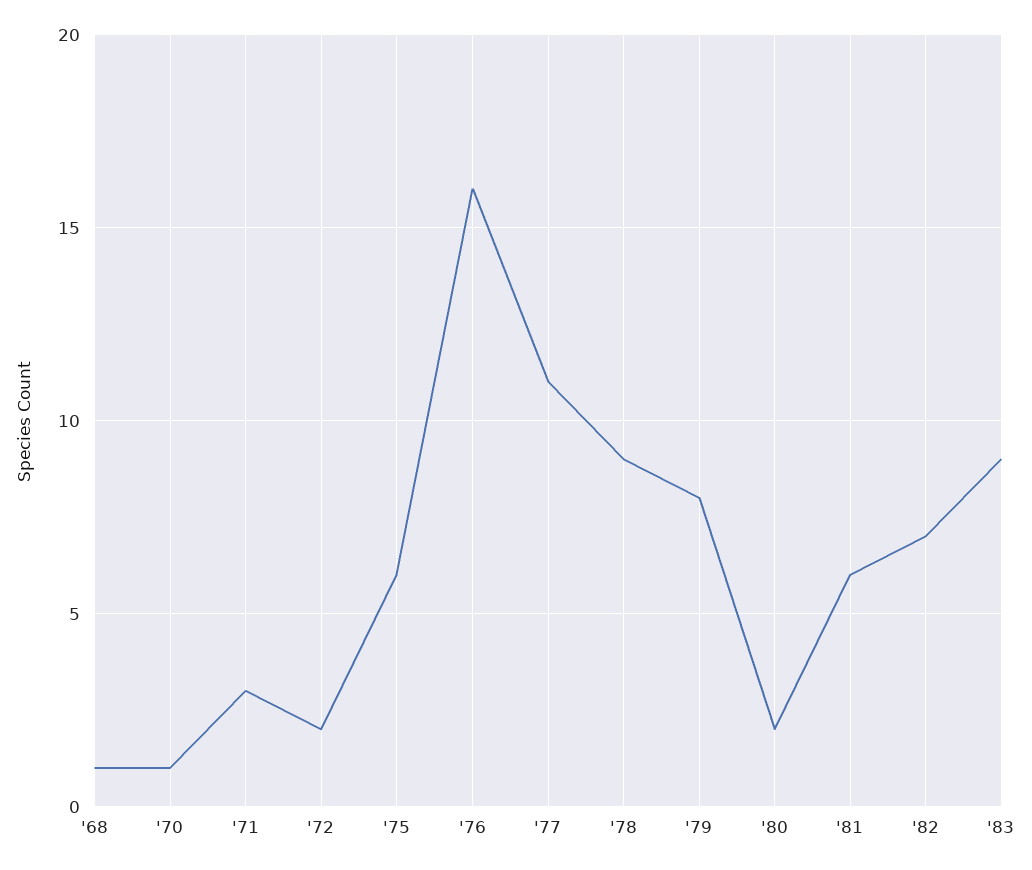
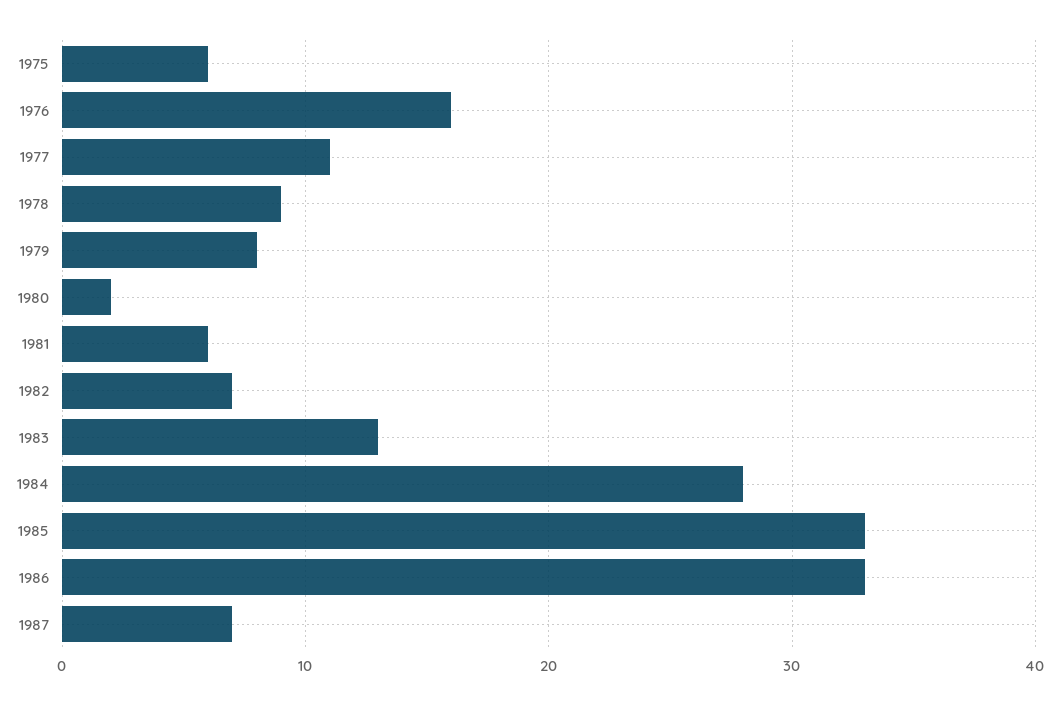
'68: 1 -> none
'70: 1 -> none
'71: 3 -> none
'72: 2 -> none
'83: 9 -> 13
1984: none -> 28
1985: none -> 33
1986: none -> 33
1987: none -> 7

